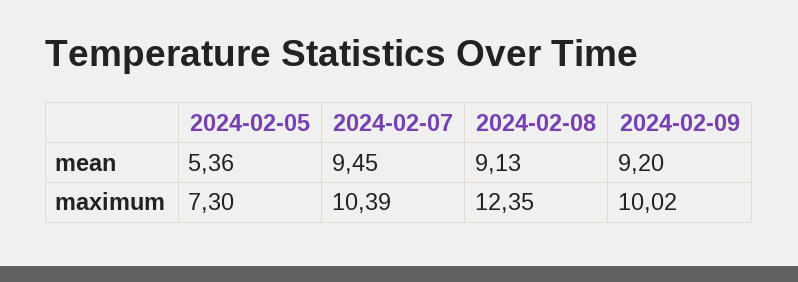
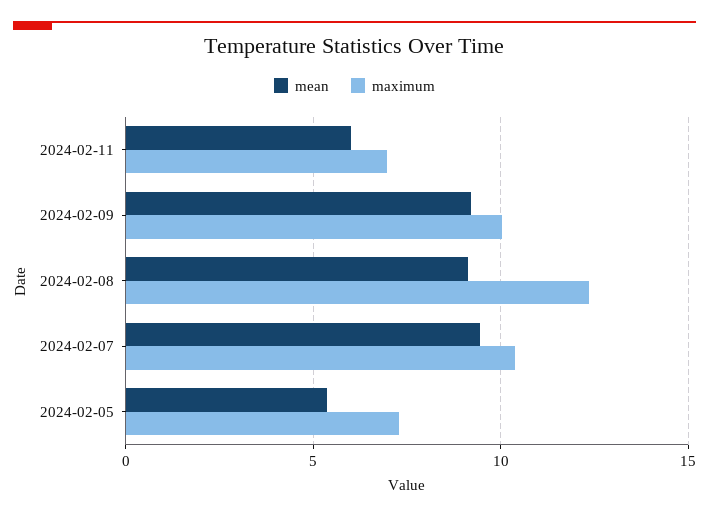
mean, 2024-02-11: none -> 6
maximum, 2024-02-11: none -> 7

